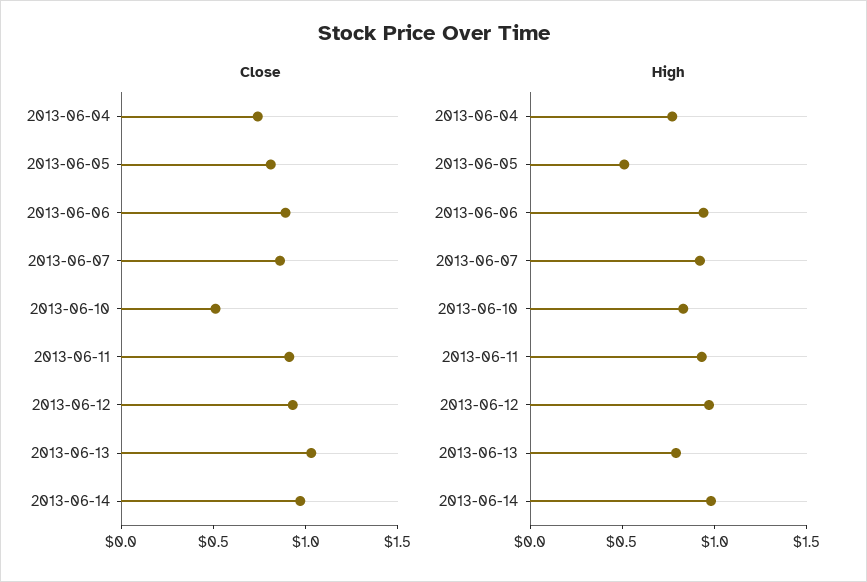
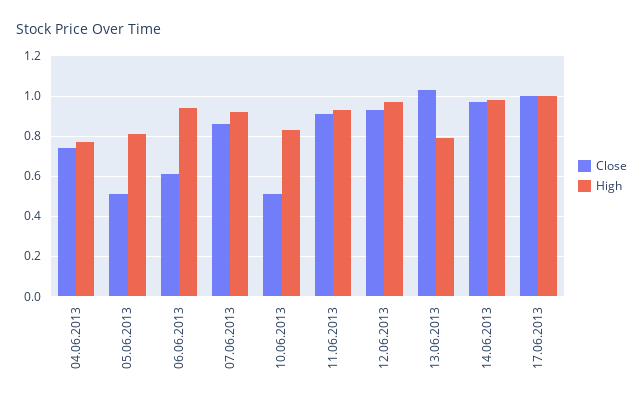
Close, 2013-06-05: 0.8 -> 0.5
Close, 2013-06-06: 0.9 -> 0.6
High, 2013-06-05: 0.5 -> 0.8
Close, 17.06.2013: none -> 1
High, 17.06.2013: none -> 1

